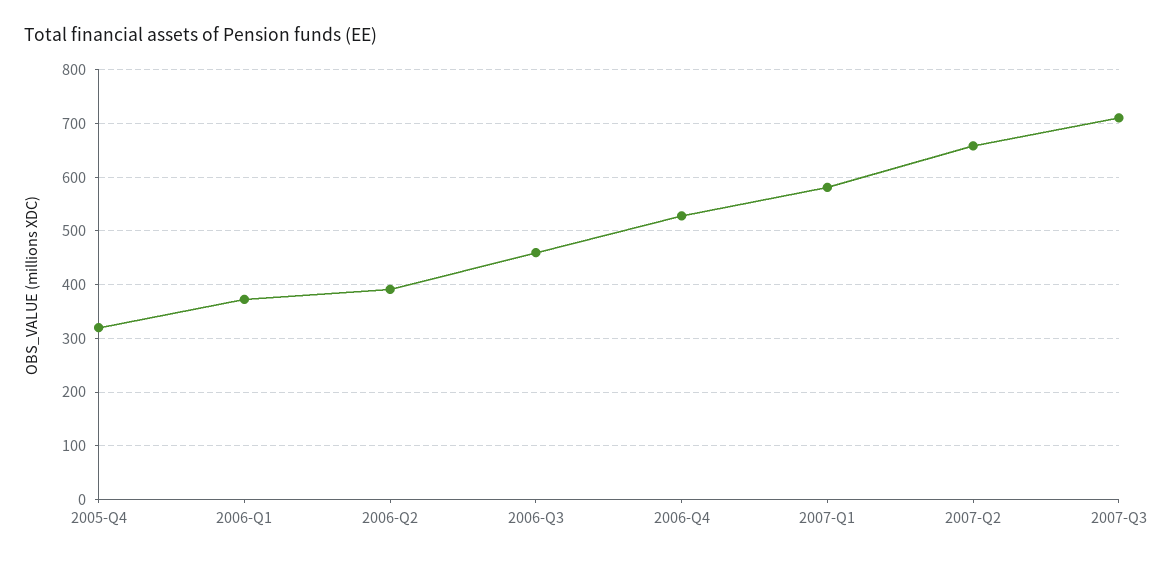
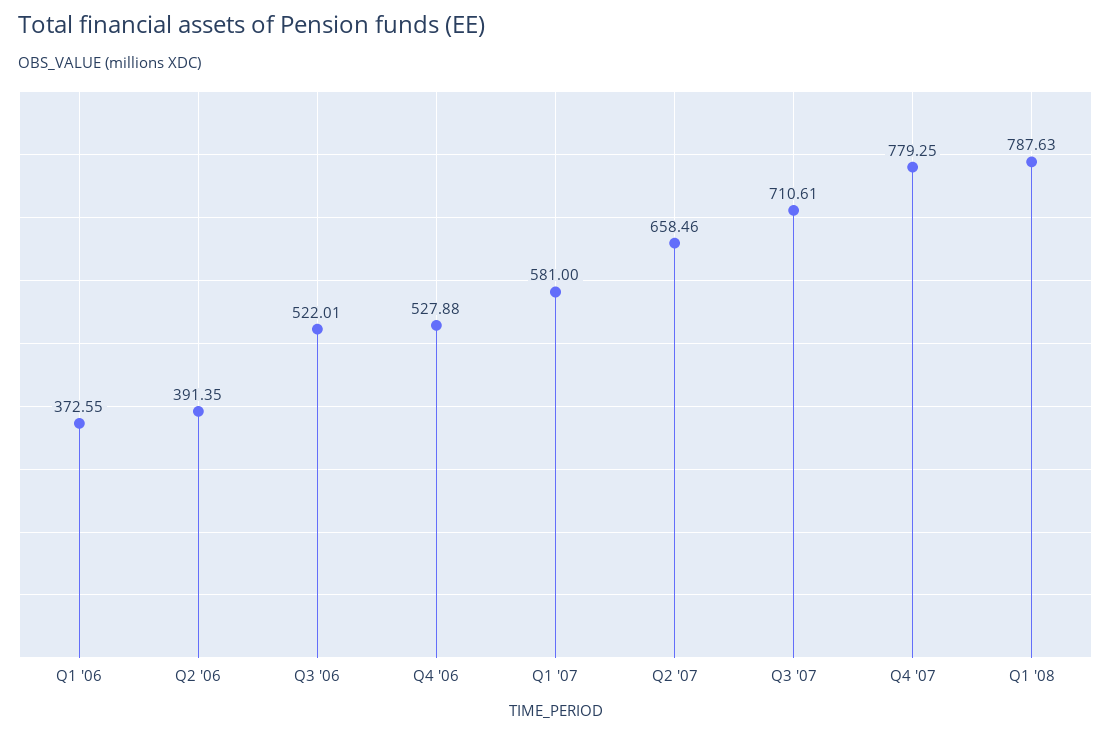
2005-Q4: 320 -> none
2006-Q3: 460 -> 522.01
Q4 '07: none -> 779.25
Q1 '08: none -> 787.63

